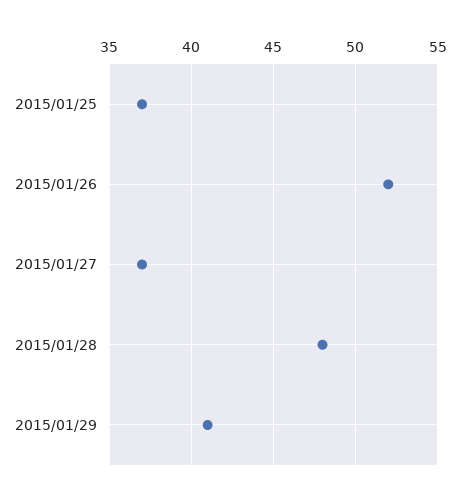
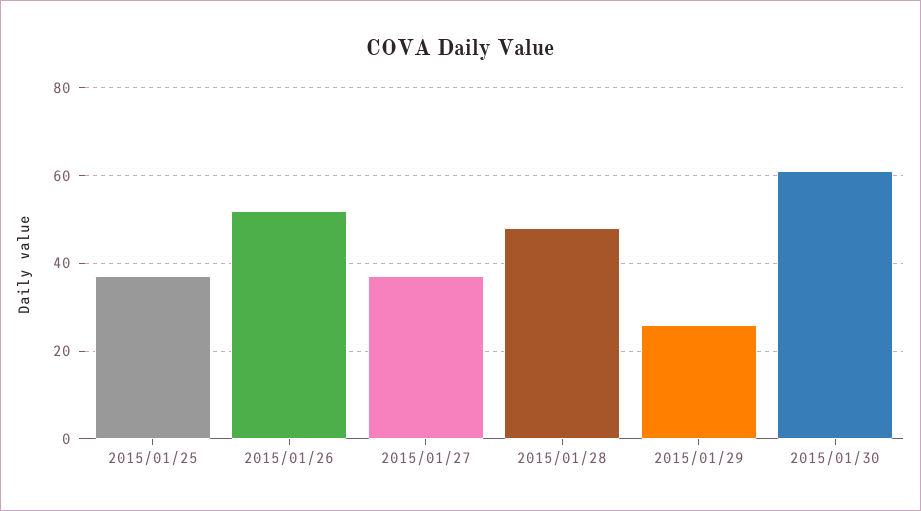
2015/01/29: 41 -> 25
2015/01/30: none -> 60

